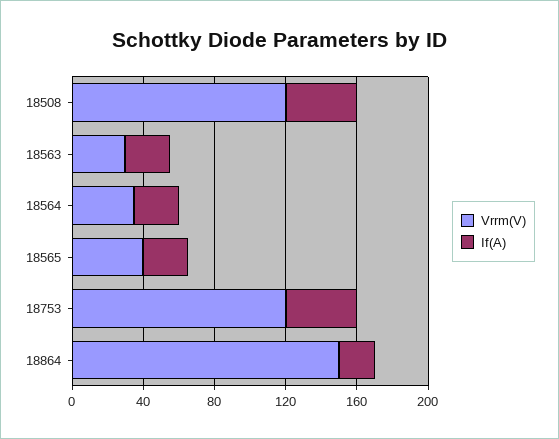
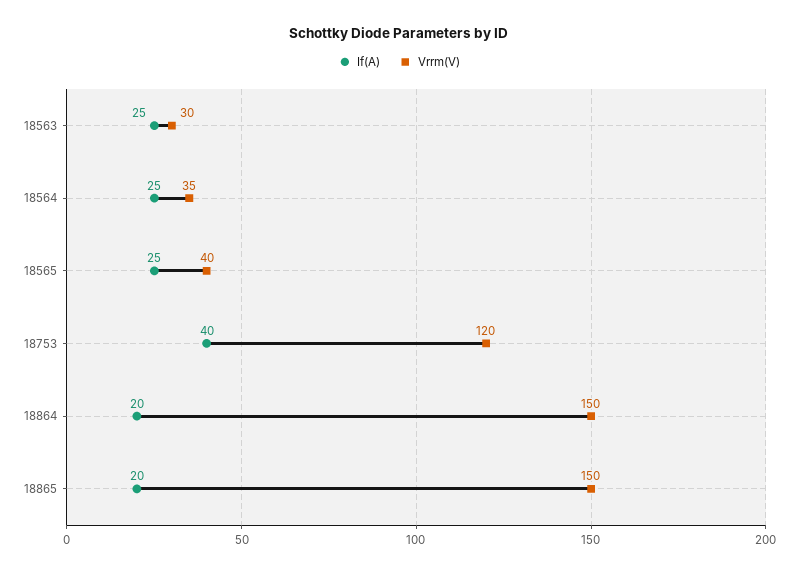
Vrrm(V), 18508: 120 -> none
If(A), 18508: 40 -> none
If(A), 18865: none -> 20
Vrrm(V), 18865: none -> 150

